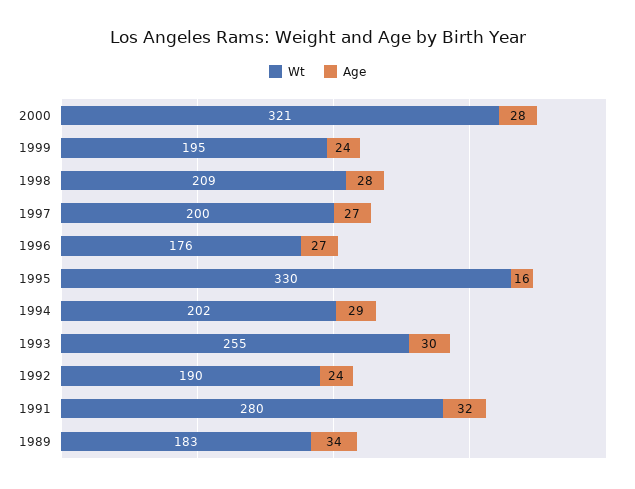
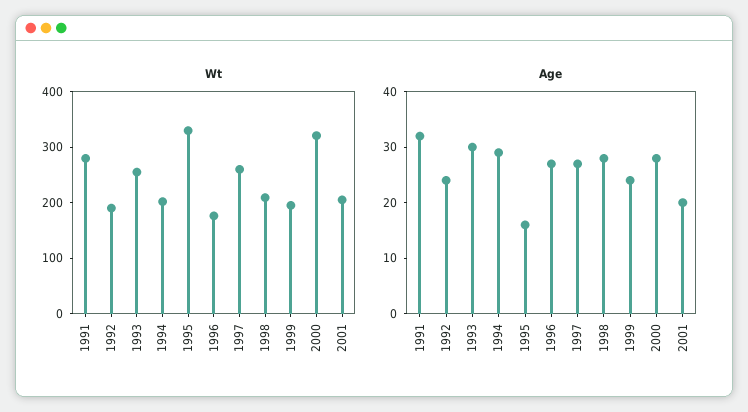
Wt, 1997: 200 -> 260
Wt, 1989: 183 -> none
Age, 1989: 34 -> none
Wt, 2001: none -> 200
Age, 2001: none -> 20

